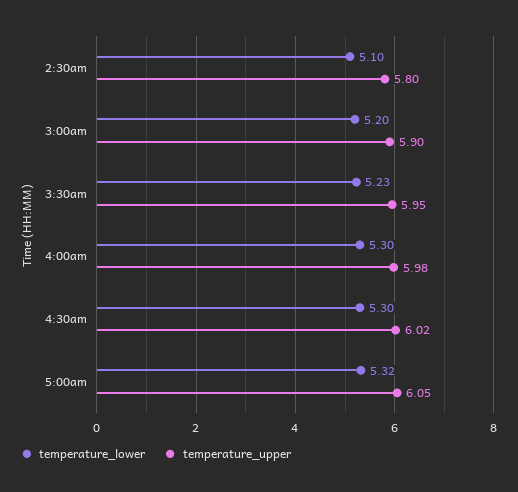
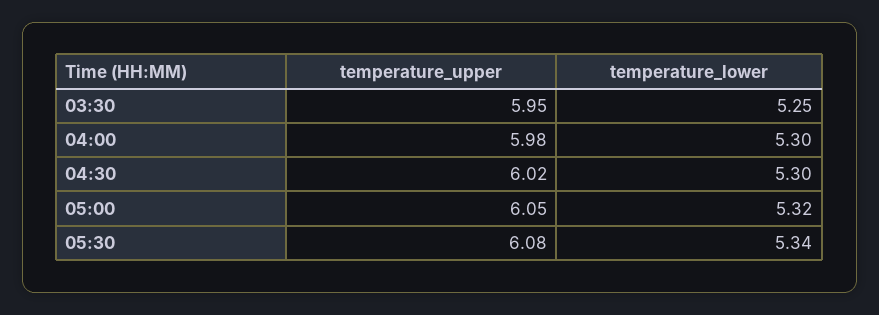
temperature_lower, 2:30am: 5.1 -> none
temperature_upper, 2:30am: 5.8 -> none
temperature_lower, 3:00am: 5.2 -> none
temperature_upper, 3:00am: 5.9 -> none
temperature_lower, 3:30am: 5.23 -> 5.25
temperature_upper, 05:30: none -> 6.08
temperature_lower, 05:30: none -> 5.34

